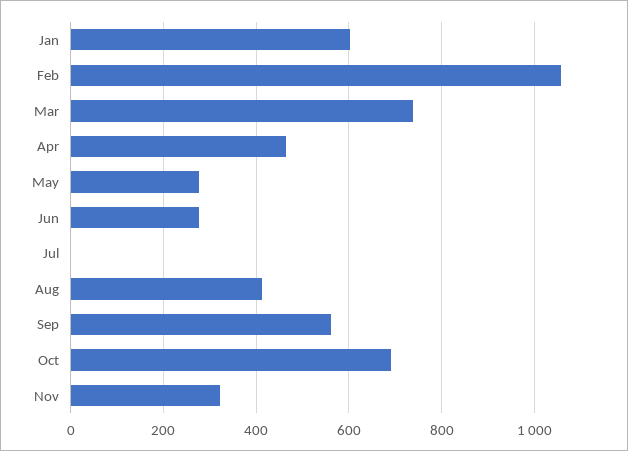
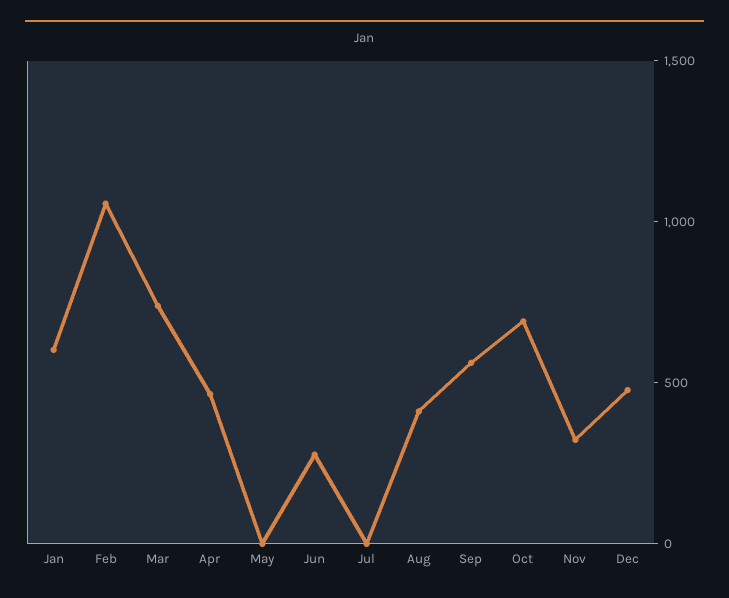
May: 280 -> 0
Dec: none -> 500

